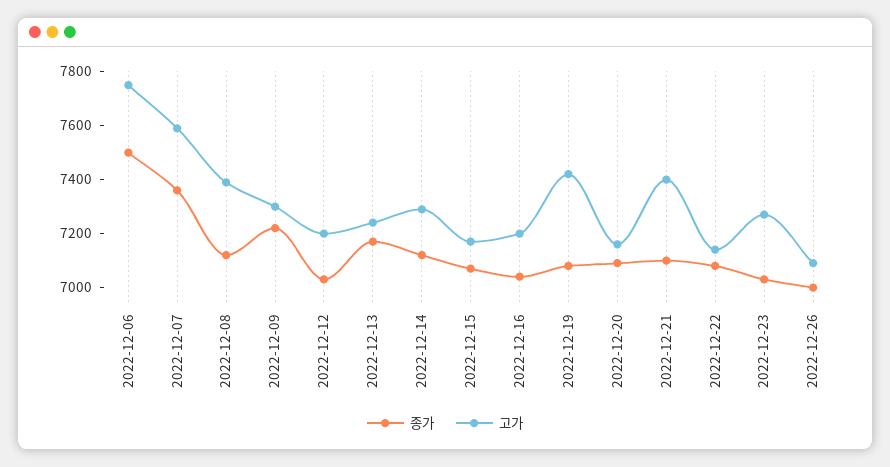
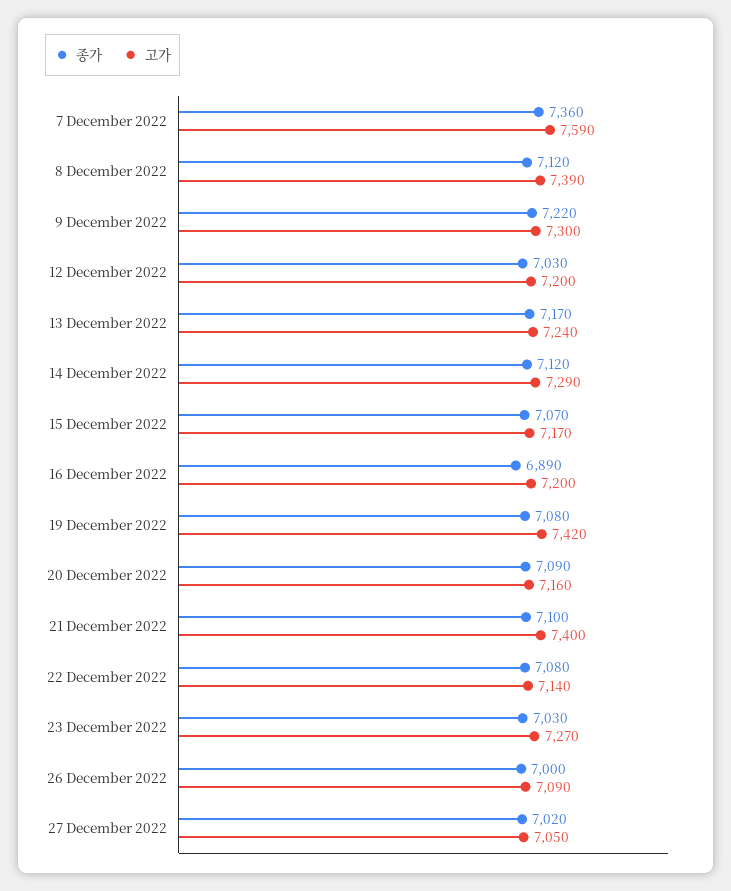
종가, 2022-12-06: 7500 -> none
고가, 2022-12-06: 7750 -> none
종가, 2022-12-16: 7050 -> 6890
종가, 27 December 2022: none -> 7020
고가, 27 December 2022: none -> 7050

